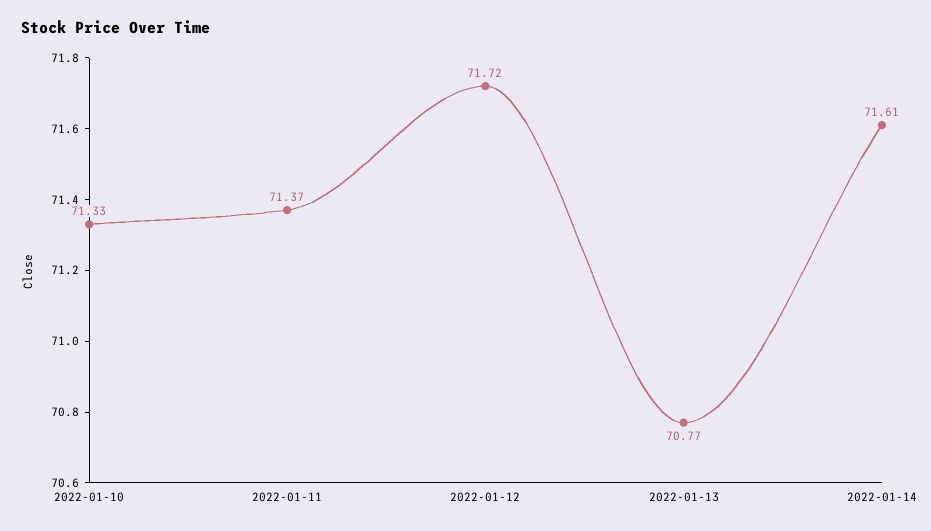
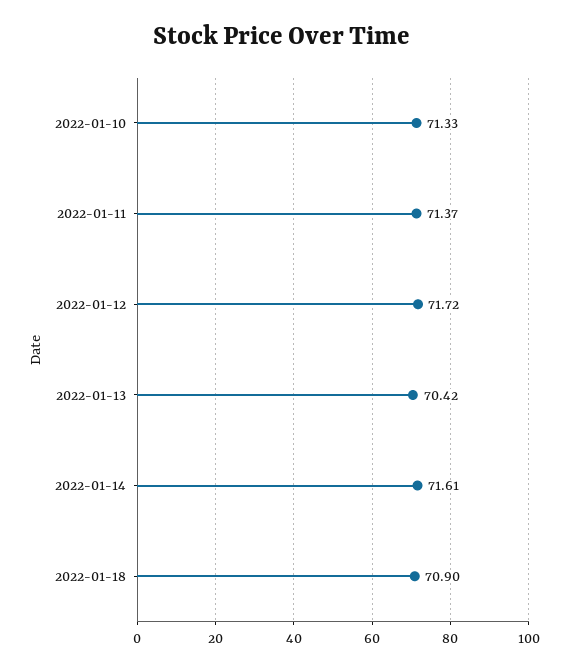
2022-01-13: 70.77 -> 70.42
2022-01-18: none -> 70.9

